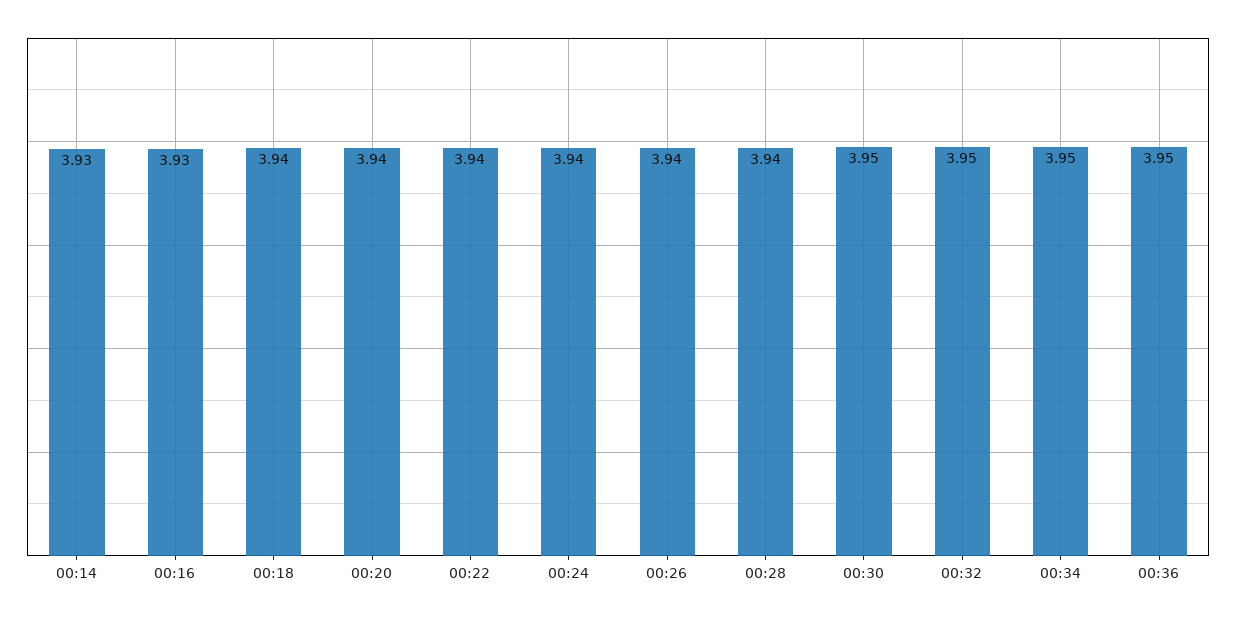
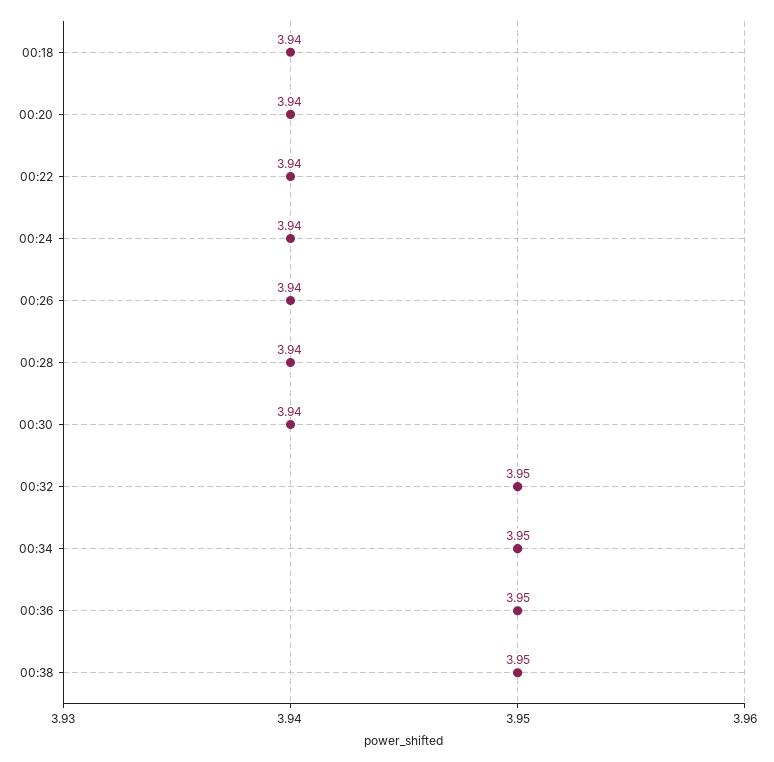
00:14: 3.93 -> none
00:16: 3.93 -> none
00:30: 3.95 -> 3.94
00:38: none -> 3.95

